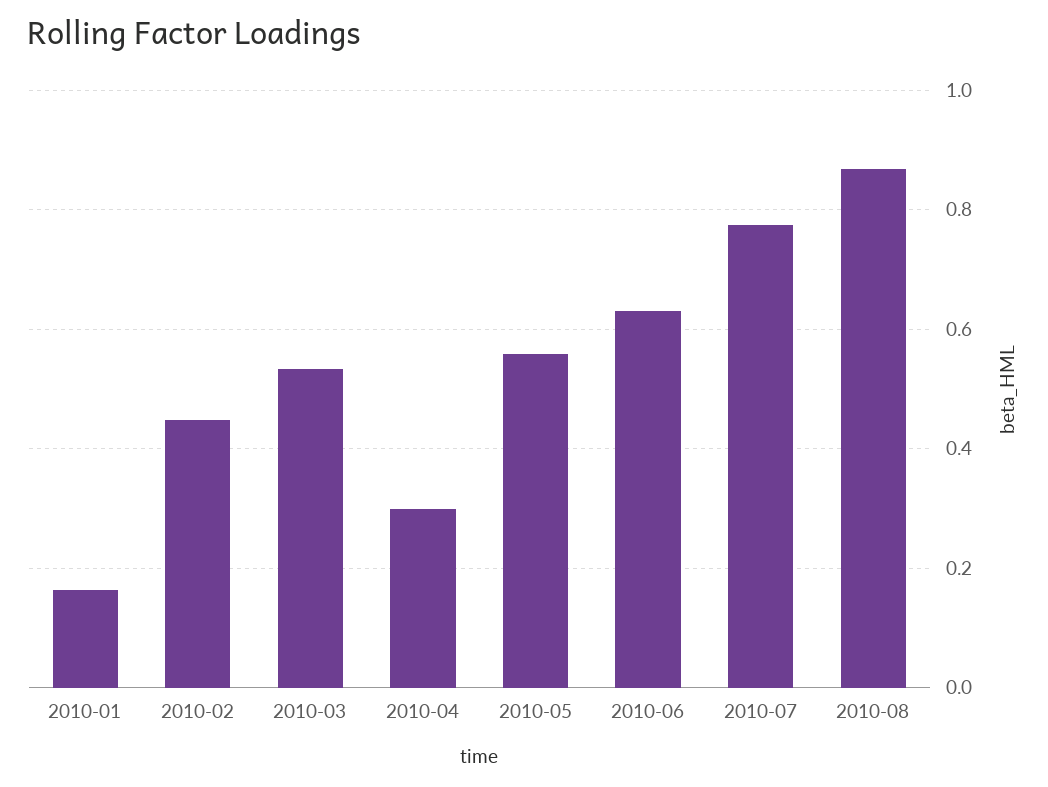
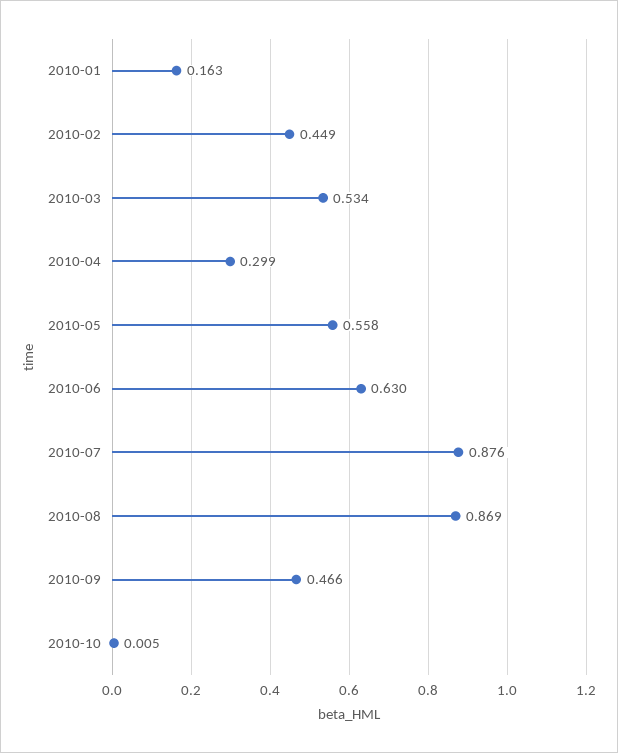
2010-07: 0.78 -> 0.876
2010-09: none -> 0.466
2010-10: none -> 0.005

